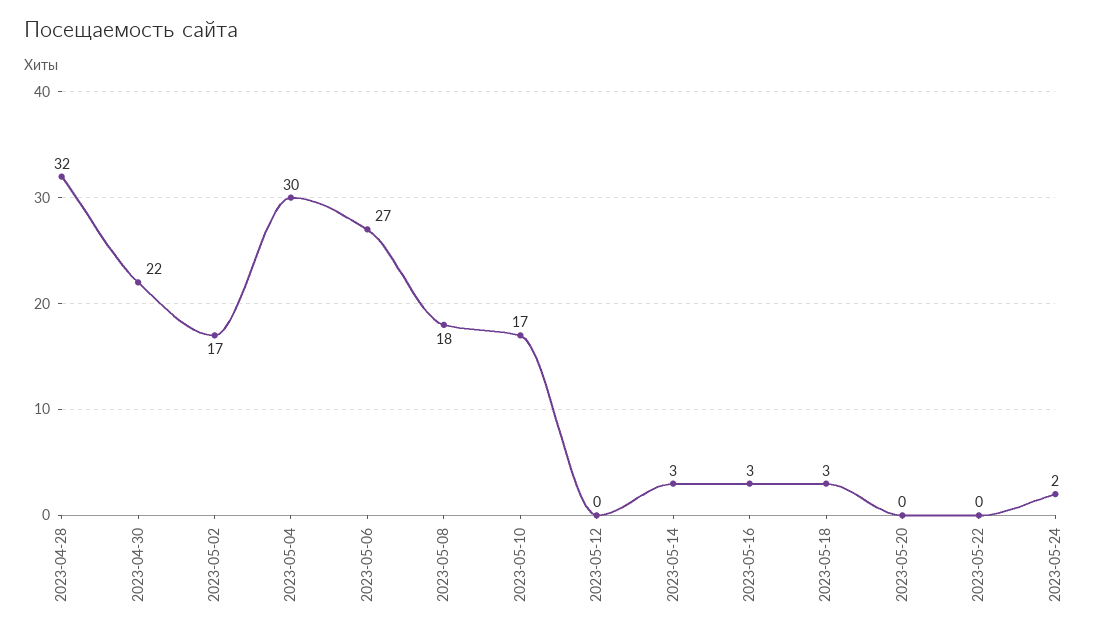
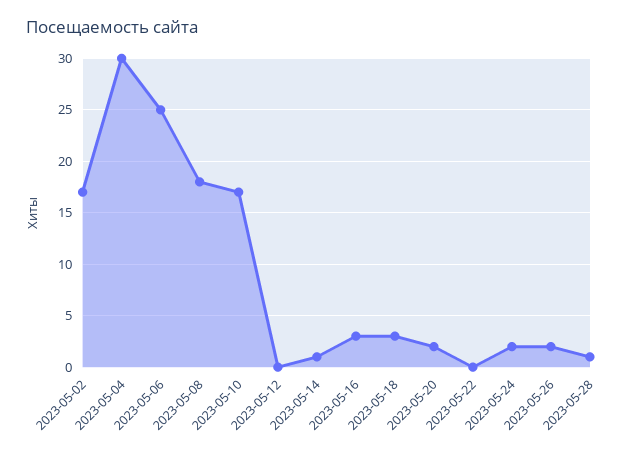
2023-04-28: 32 -> none
2023-04-30: 22 -> none
2023-05-06: 27 -> 25
2023-05-14: 3 -> 1
2023-05-20: 0 -> 2
2023-05-26: none -> 2
2023-05-28: none -> 1

